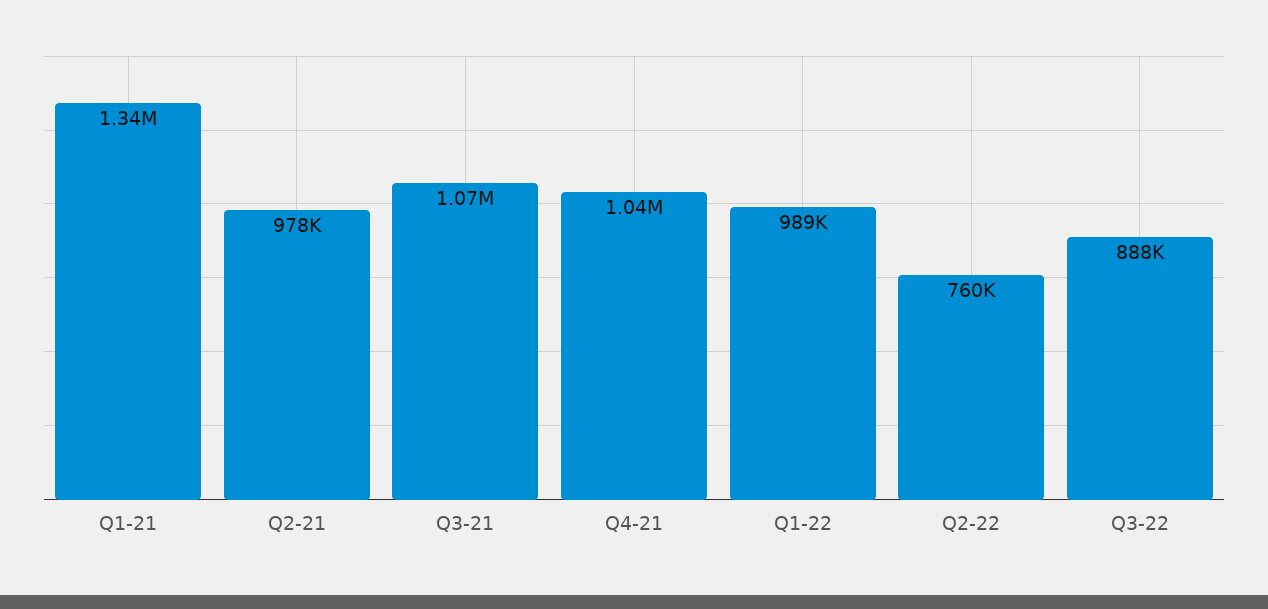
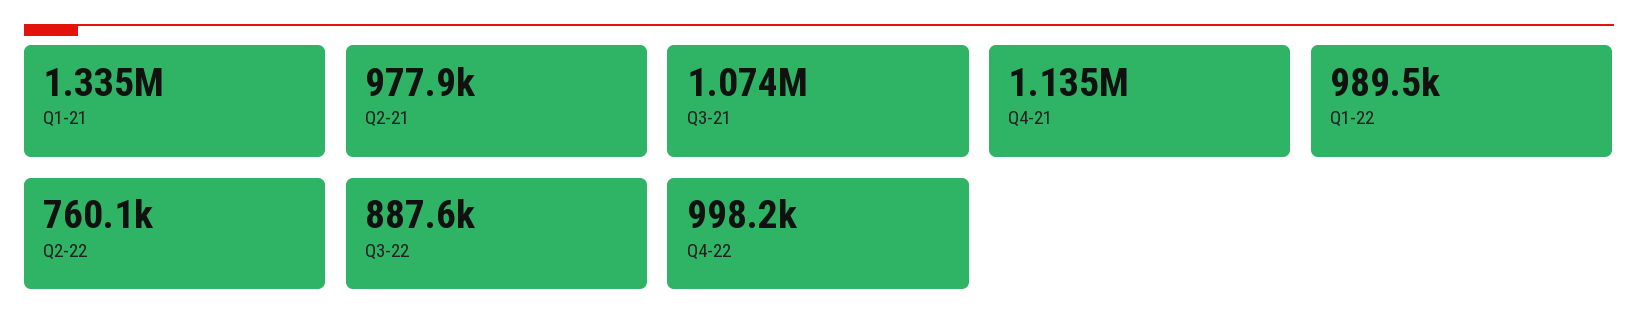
Q4-21: 1040000 -> 1135000
Q4-22: none -> 998200

